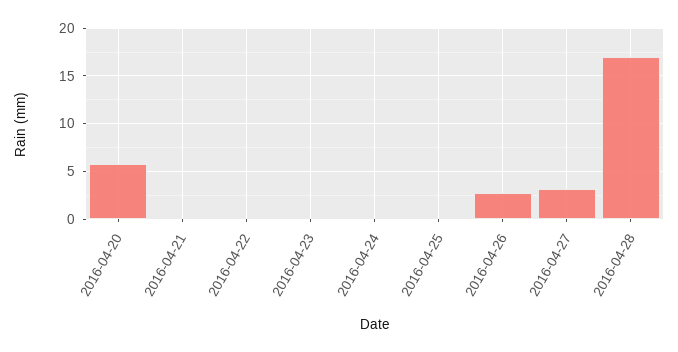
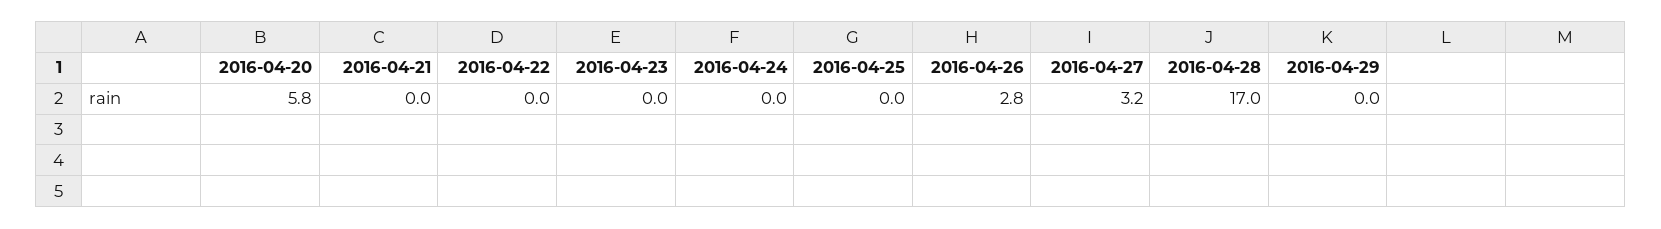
2016-04-29: none -> 0

